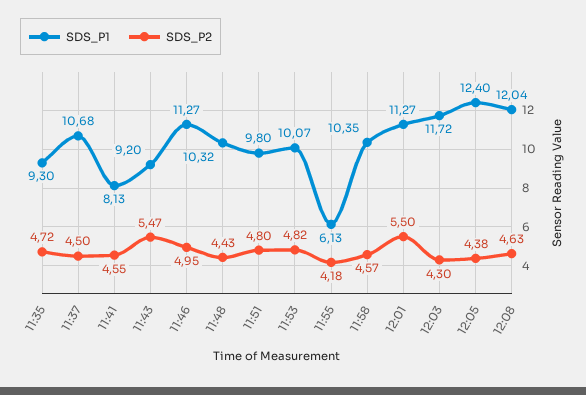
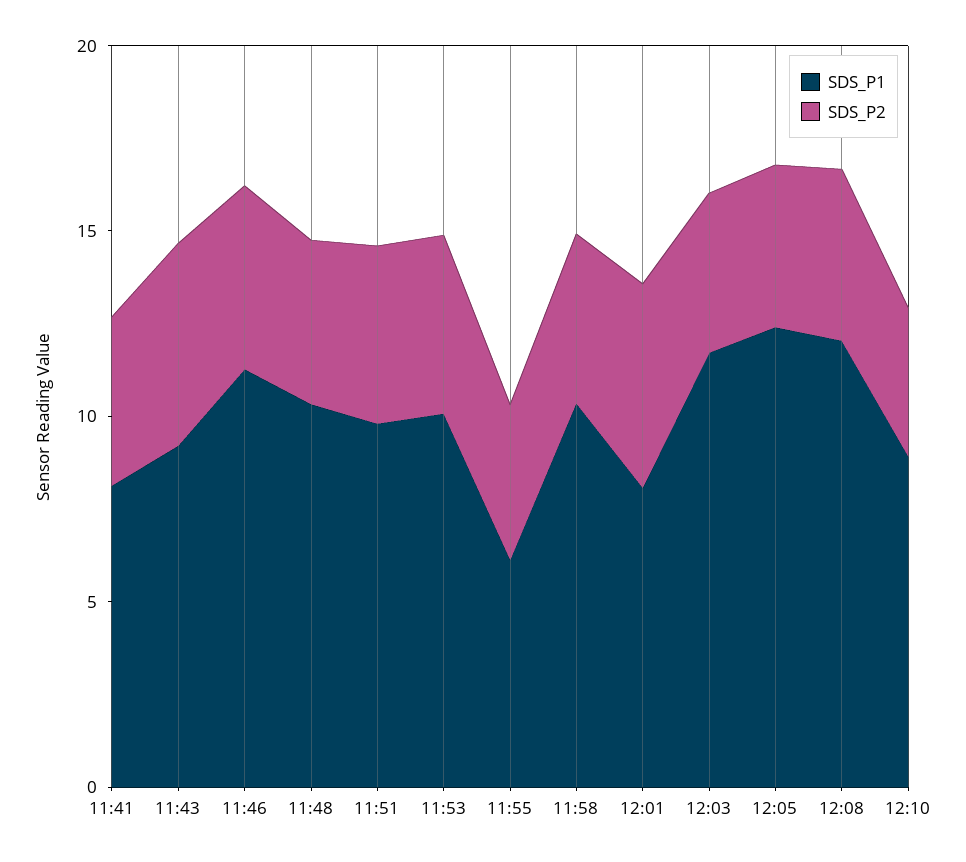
SDS_P1, 11:35: 9.3 -> none
SDS_P2, 11:35: 4.72 -> none
SDS_P1, 11:37: 10.68 -> none
SDS_P2, 11:37: 4.5 -> none
SDS_P1, 12:01: 11.27 -> 8
SDS_P1, 12:10: none -> 9
SDS_P2, 12:10: none -> 4

